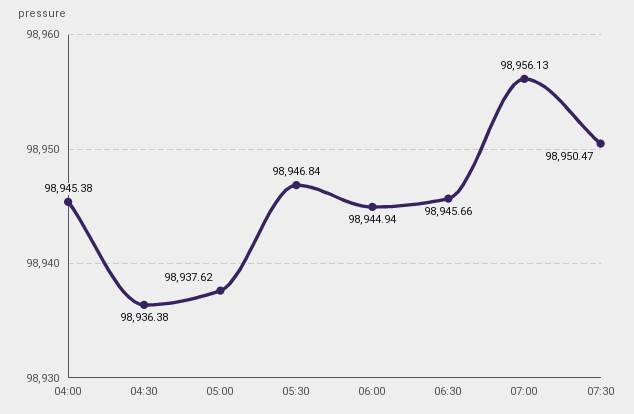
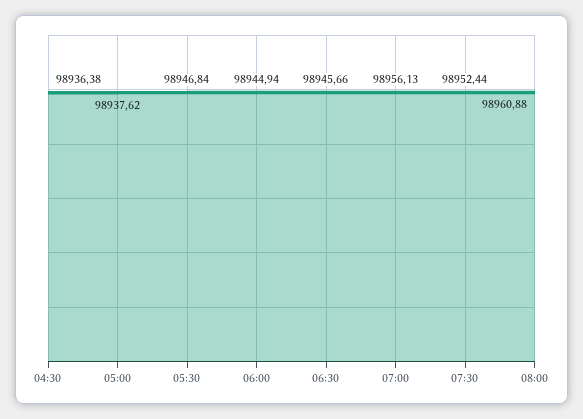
04:00: 98945.38 -> none
07:30: 98950.47 -> 98952.44
08:00: none -> 98960.88

